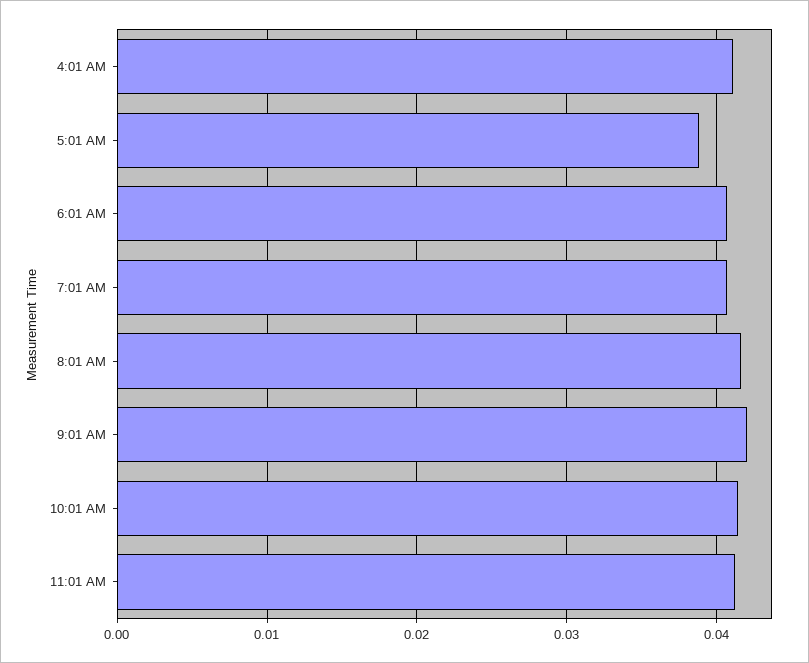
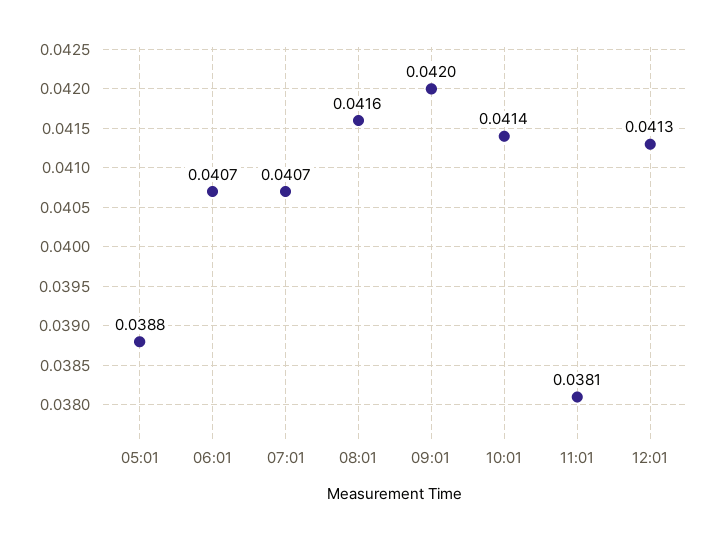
4:01 AM: 0.041 -> none
11:01 AM: 0.041 -> 0.0381
12:01: none -> 0.0413

